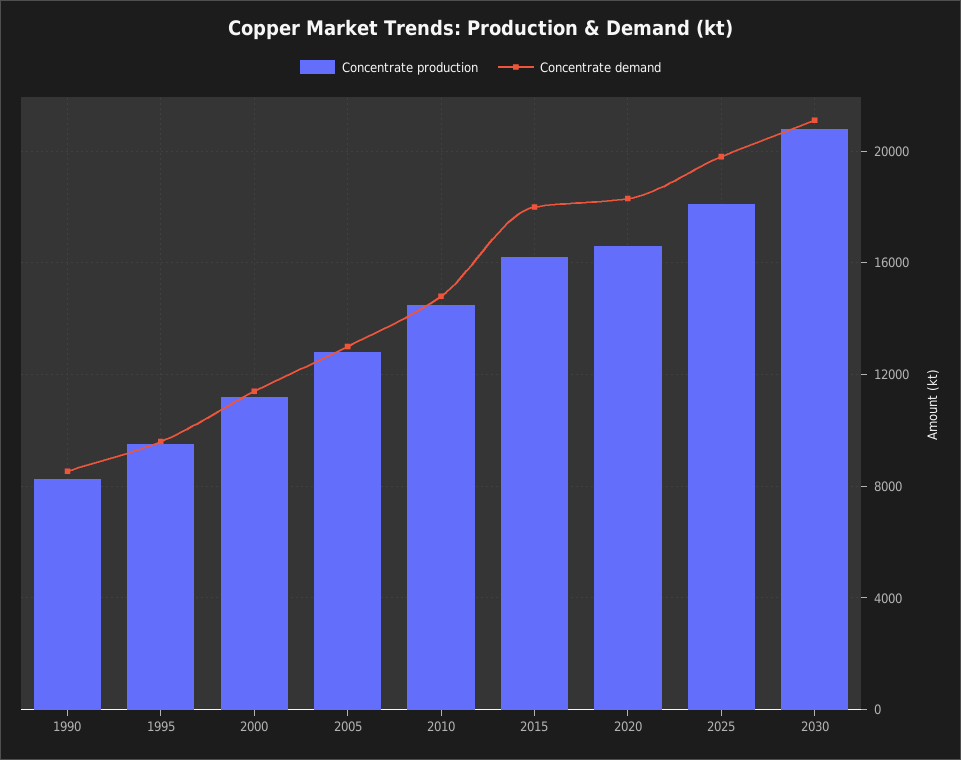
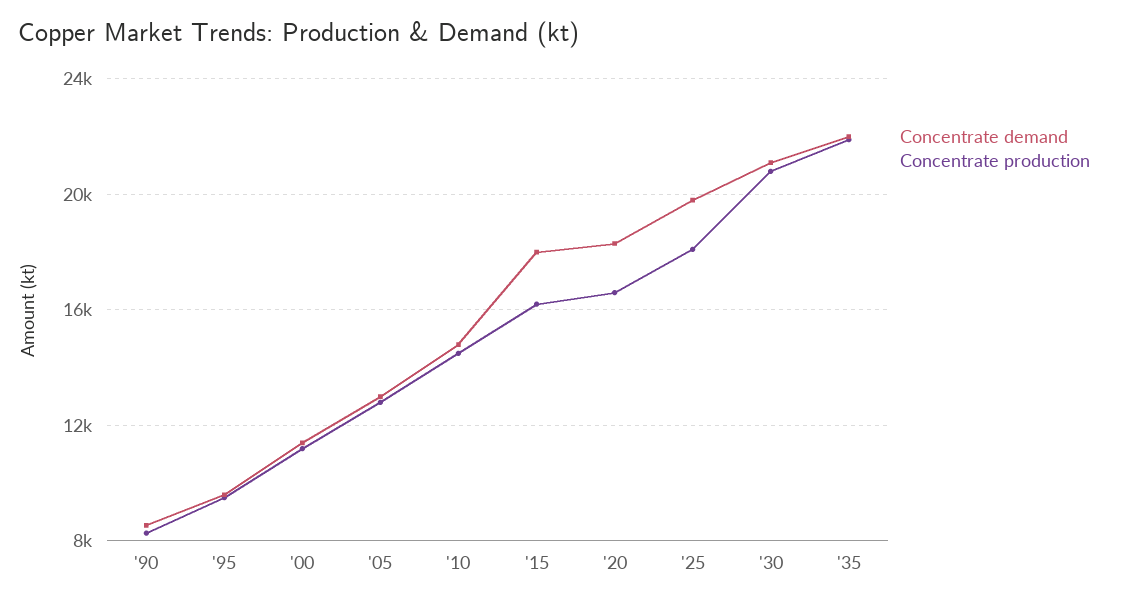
Concentrate demand, '35: none -> 22000
Concentrate production, '35: none -> 22000

